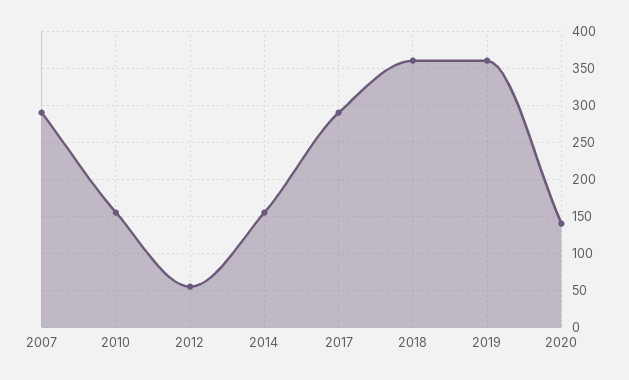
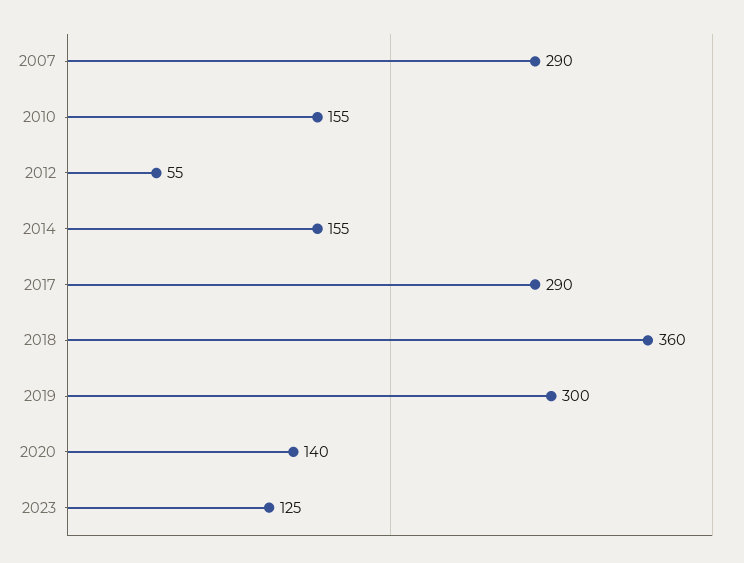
2019: 360 -> 300
2023: none -> 125

